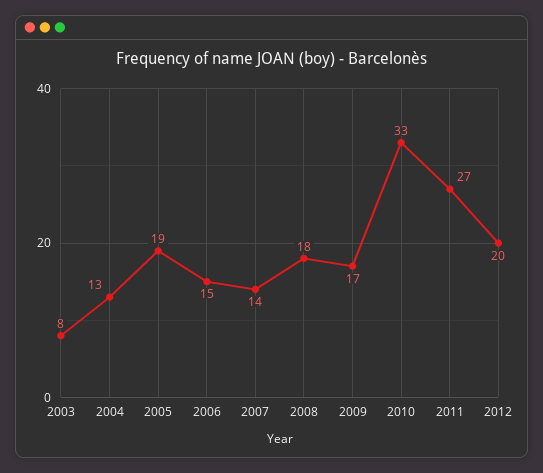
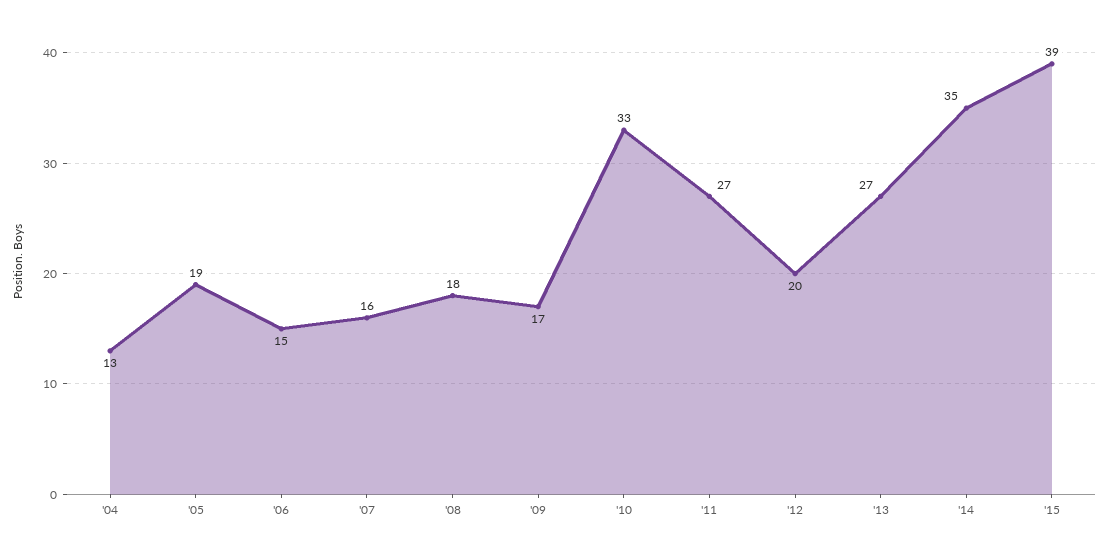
2003: 8 -> none
2007: 14 -> 16
'13: none -> 27
'14: none -> 35
'15: none -> 39

